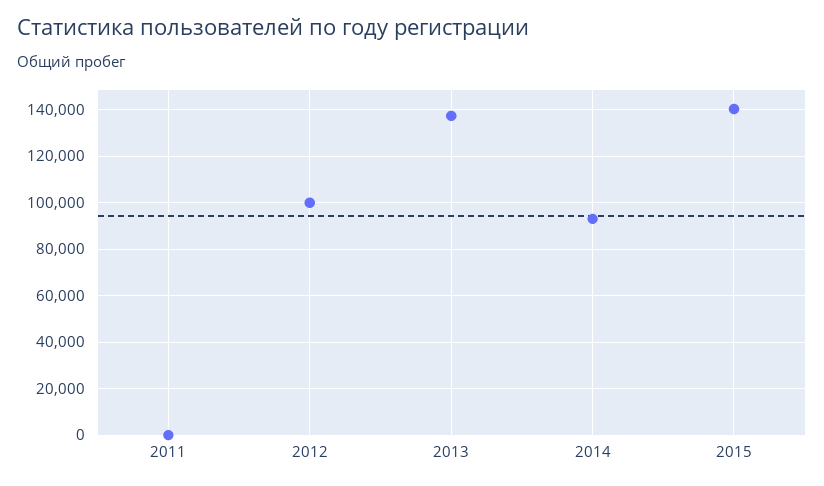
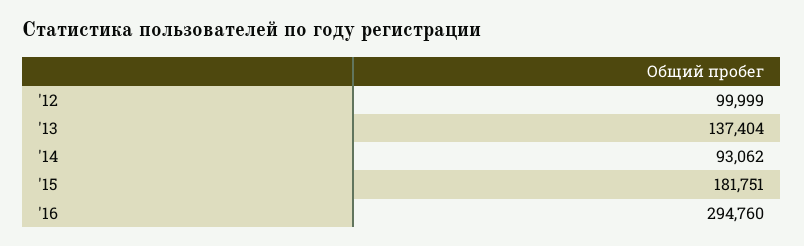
2011: 0 -> none
2015: 140000 -> 181751
'16: none -> 294760

